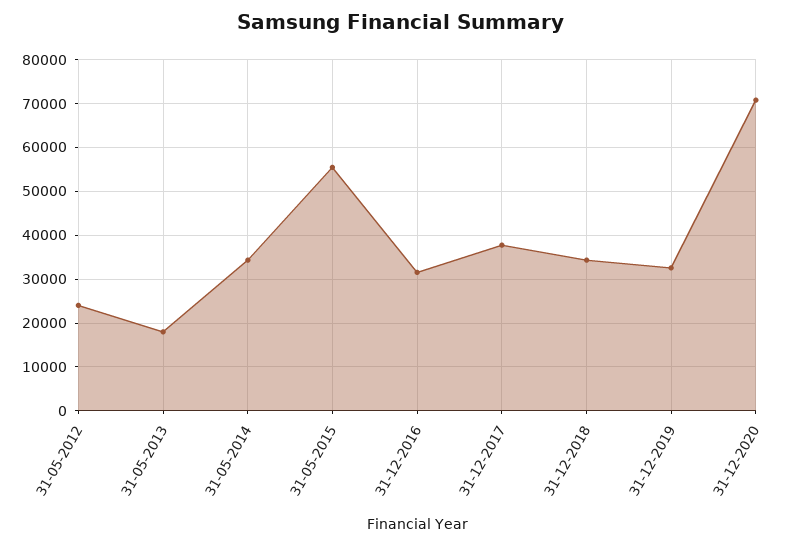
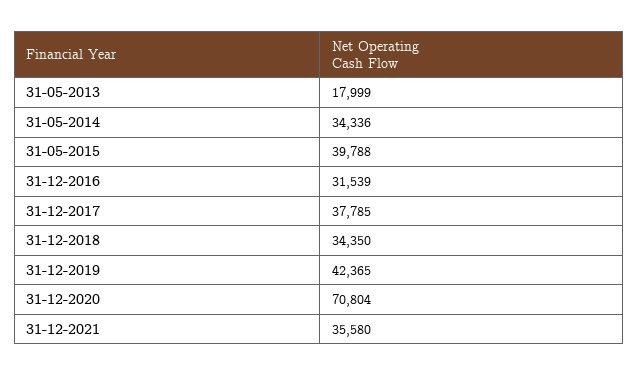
31-05-2012: 24000 -> none
31-05-2015: 56000 -> 39788
31-12-2019: 32000 -> 42365
31-12-2021: none -> 35580

